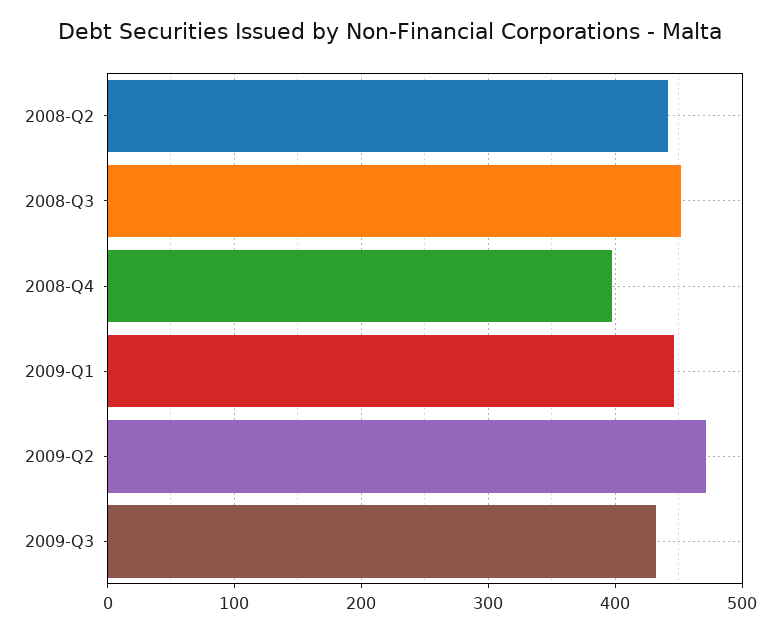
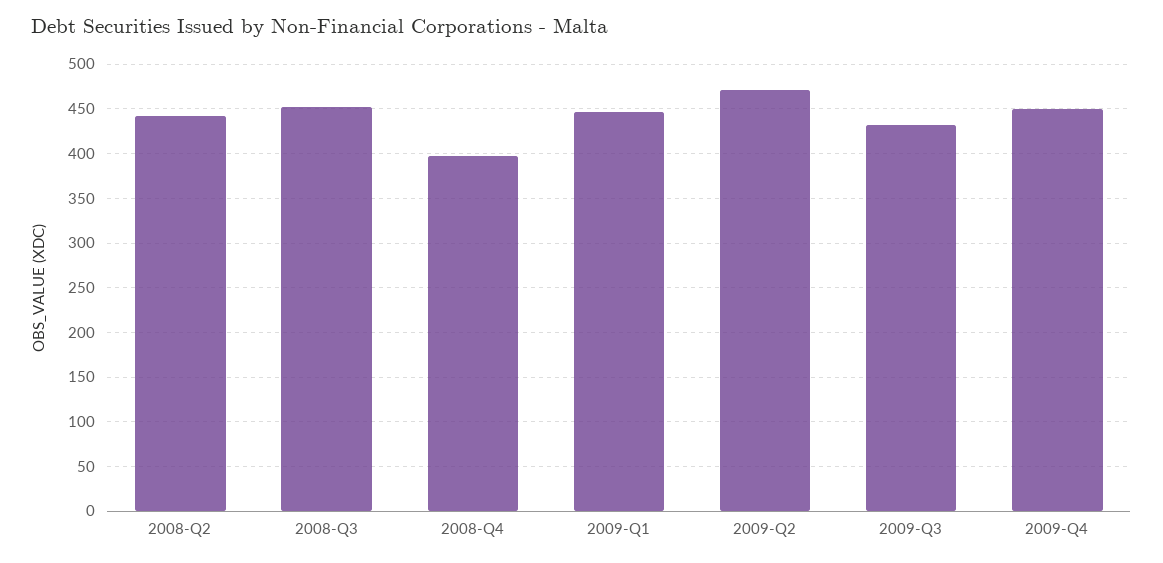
2009-Q4: none -> 450

